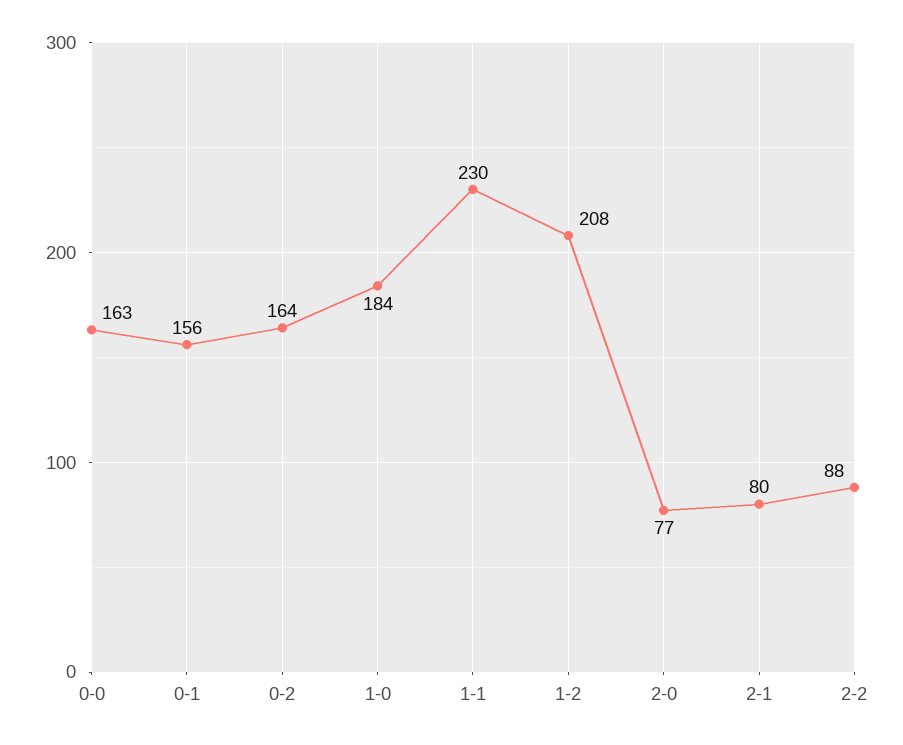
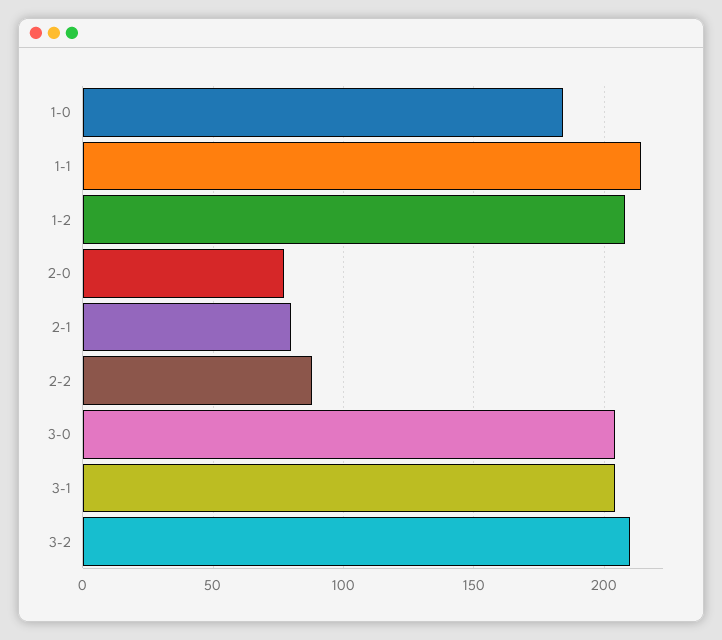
0-0: 163 -> none
0-1: 156 -> none
0-2: 164 -> none
1-1: 230 -> 215
3-0: none -> 205
3-1: none -> 205
3-2: none -> 210

